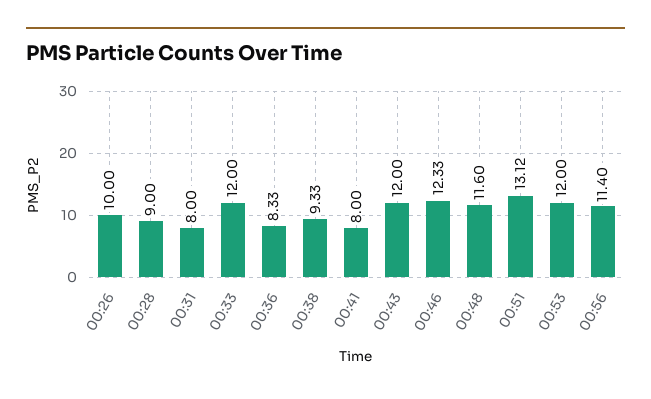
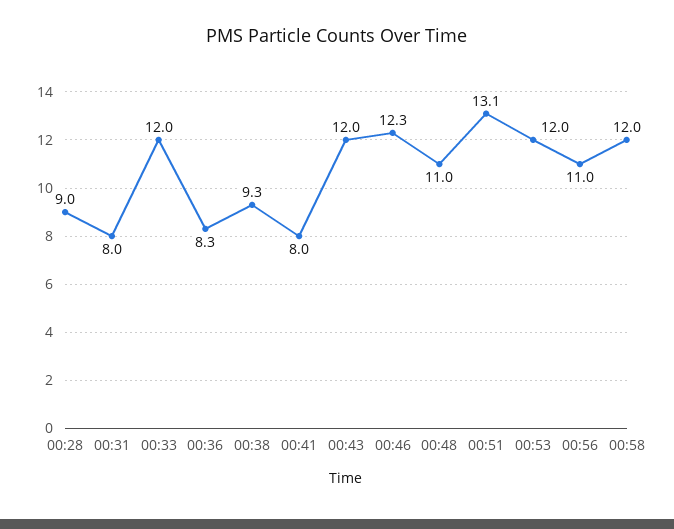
00:26: 10 -> none
00:48: 11.6 -> 11
00:56: 11.4 -> 11
00:58: none -> 12

